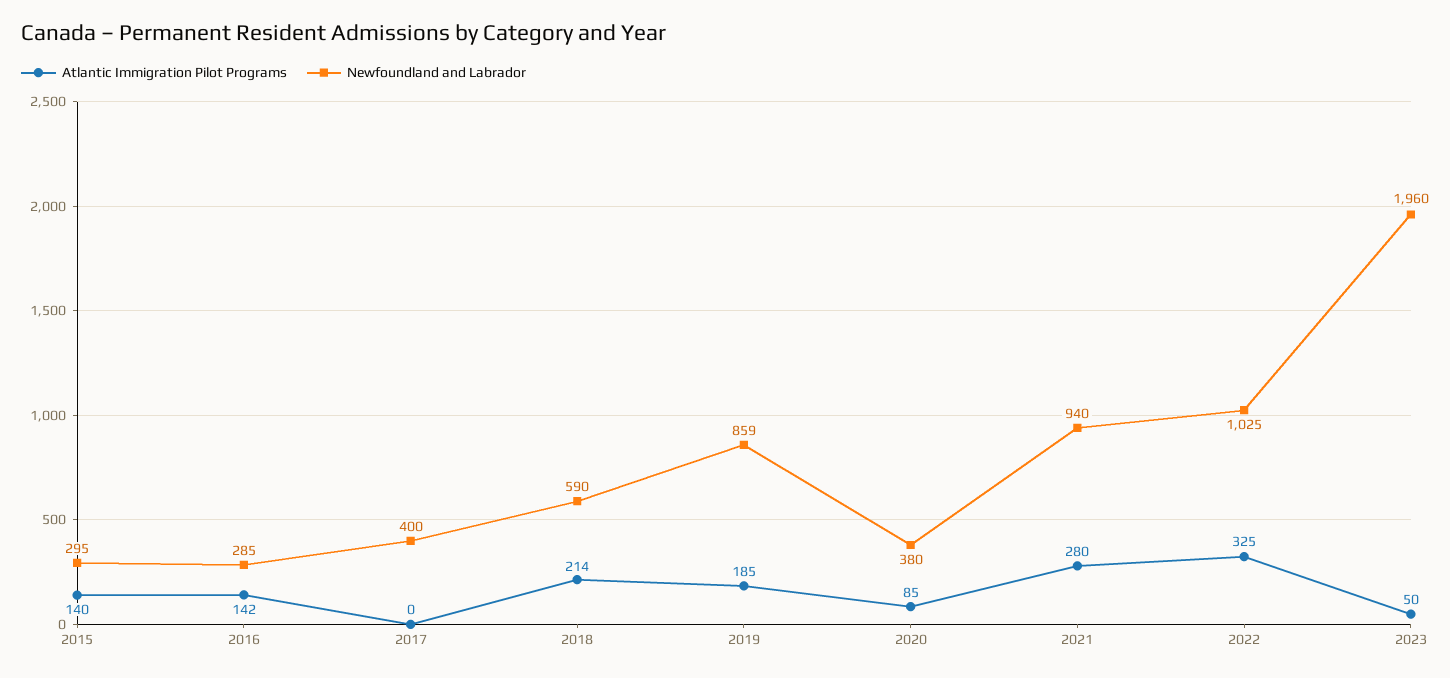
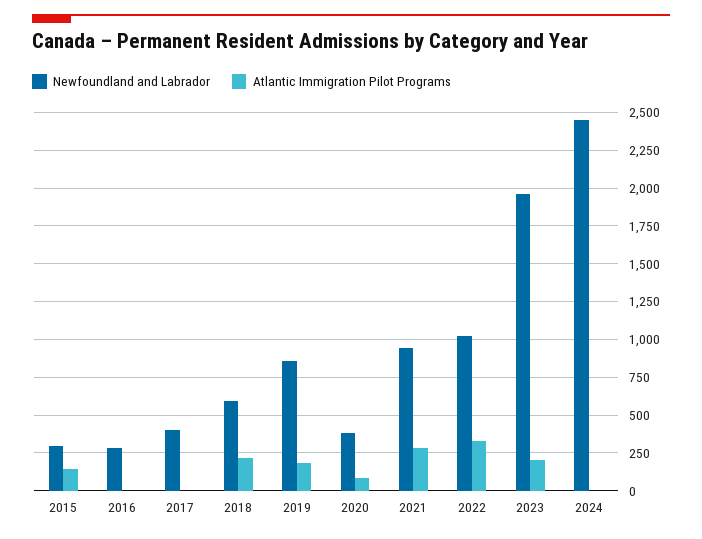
Atlantic Immigration Pilot Programs, 2016: 142 -> 0
Atlantic Immigration Pilot Programs, 2023: 50 -> 200
Newfoundland and Labrador, 2024: none -> 2450
Atlantic Immigration Pilot Programs, 2024: none -> 0

